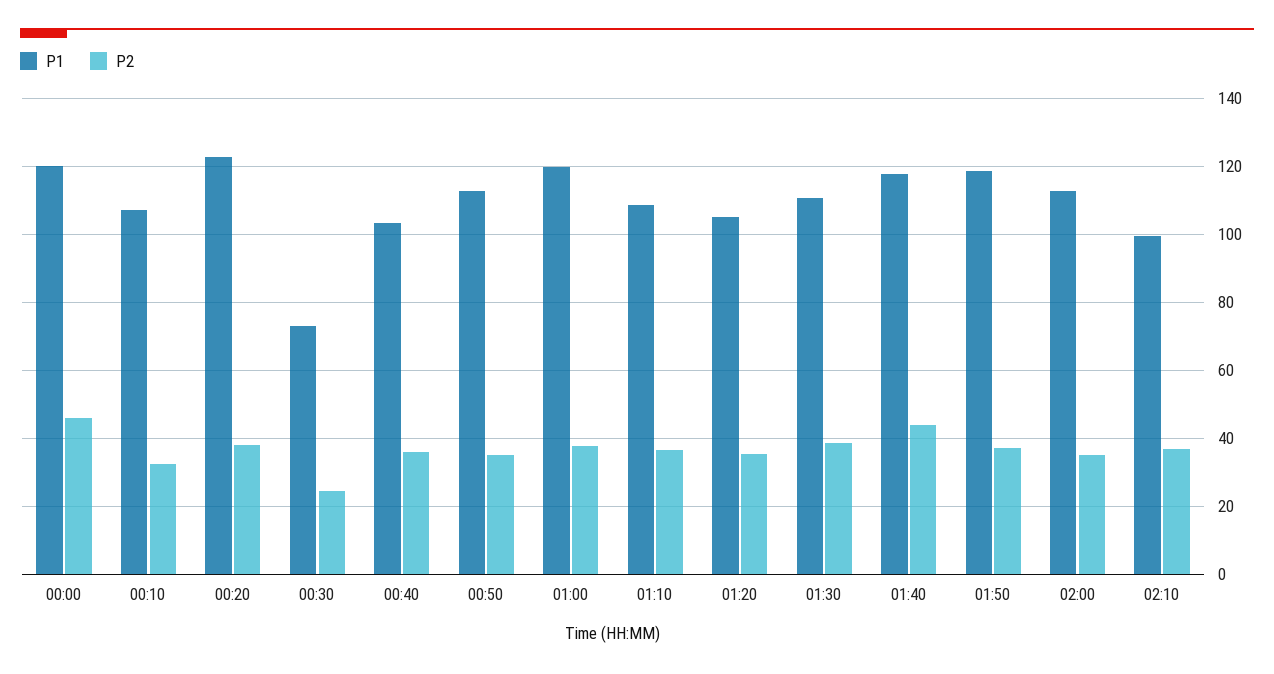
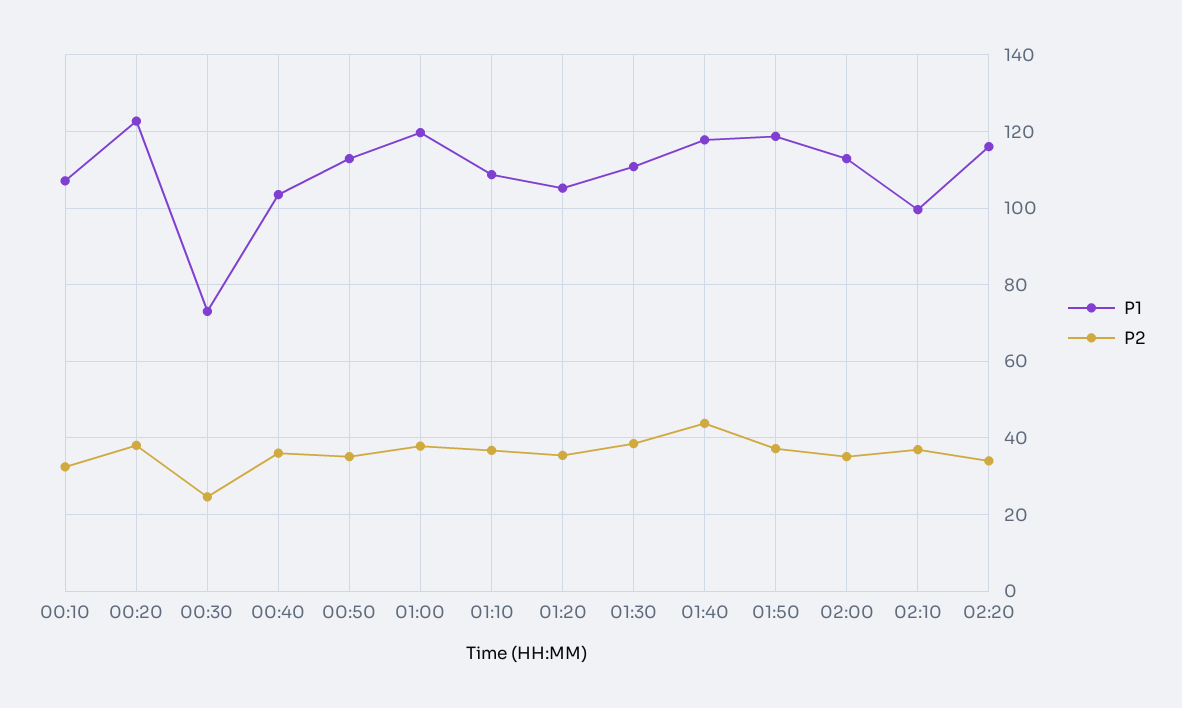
P1, 00:00: 120 -> none
P2, 00:00: 46 -> none
P1, 02:20: none -> 116
P2, 02:20: none -> 34

